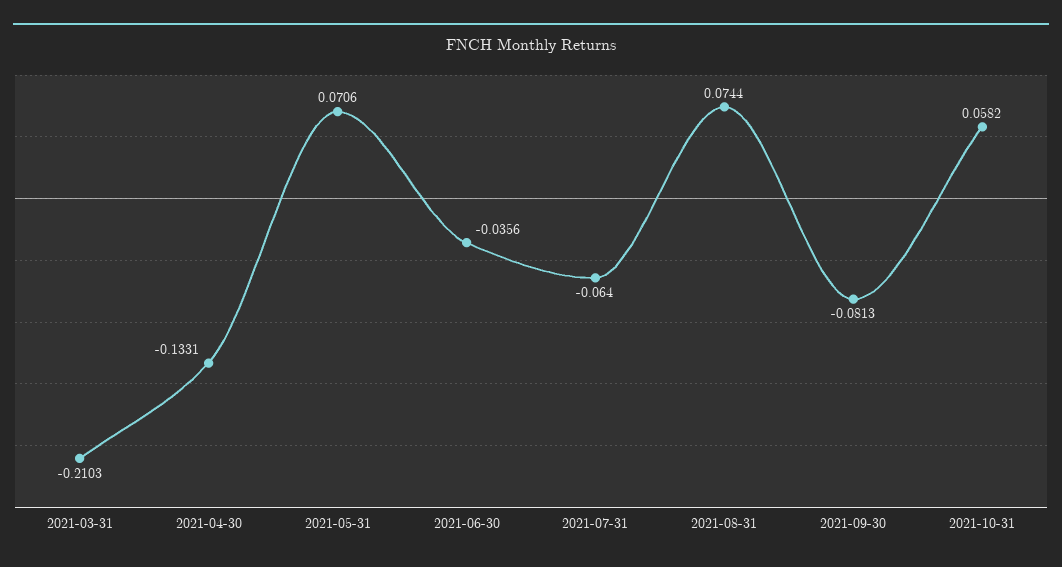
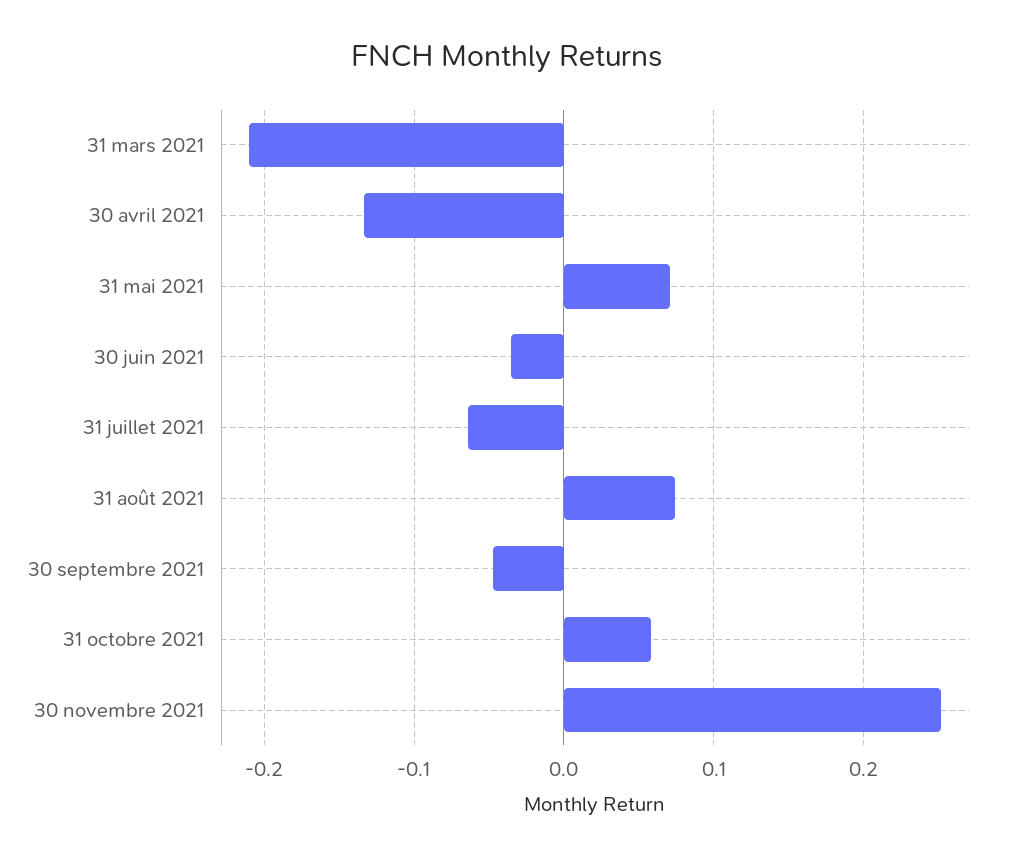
2021-09-30: -0.0813 -> -0.05
30 novembre 2021: none -> 0.25

